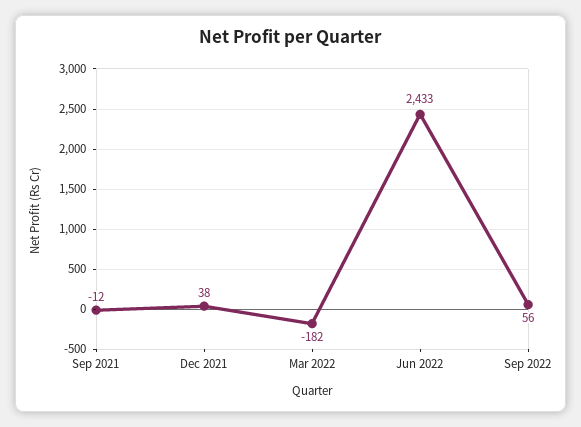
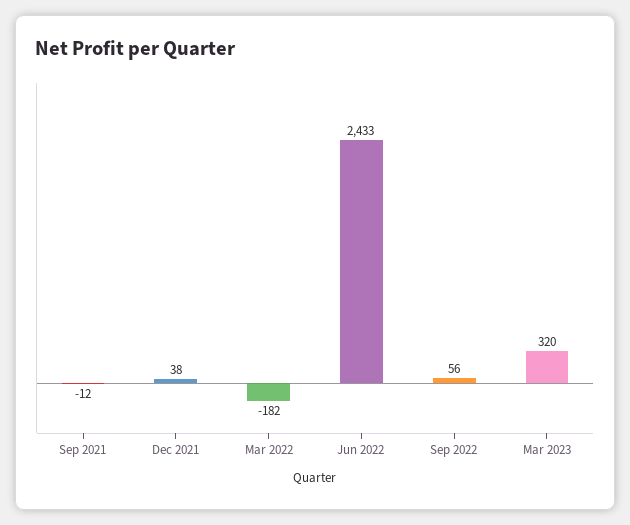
Mar 2023: none -> 320

